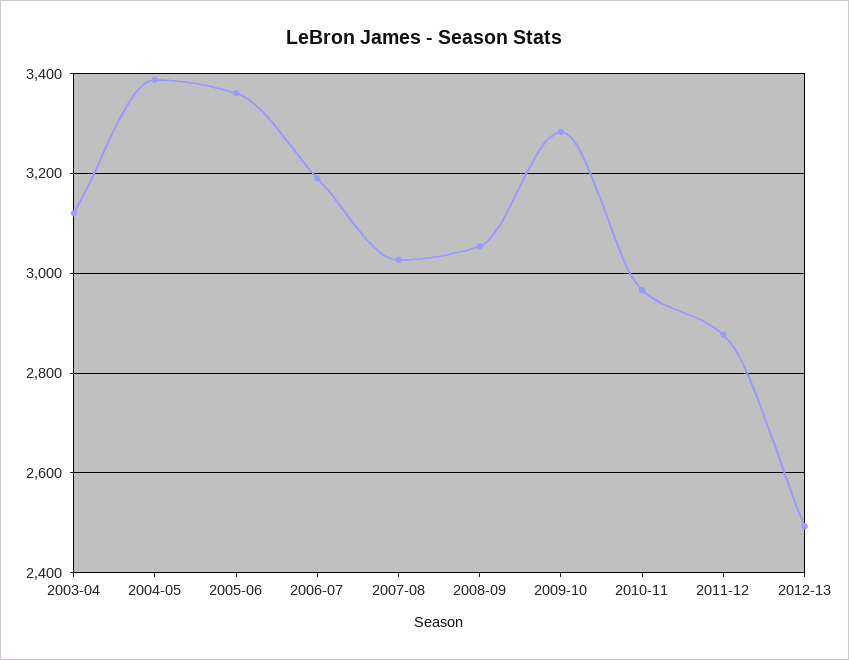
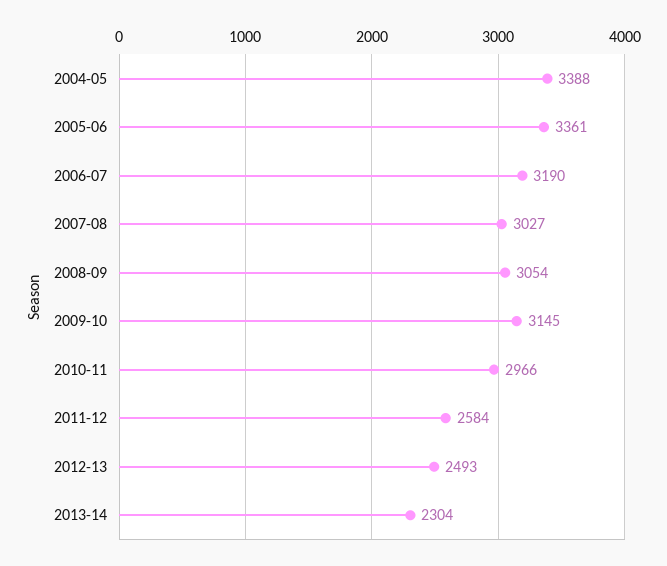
2003-04: 3120 -> none
2009-10: 3280 -> 3145
2011-12: 2880 -> 2584
2013-14: none -> 2304

